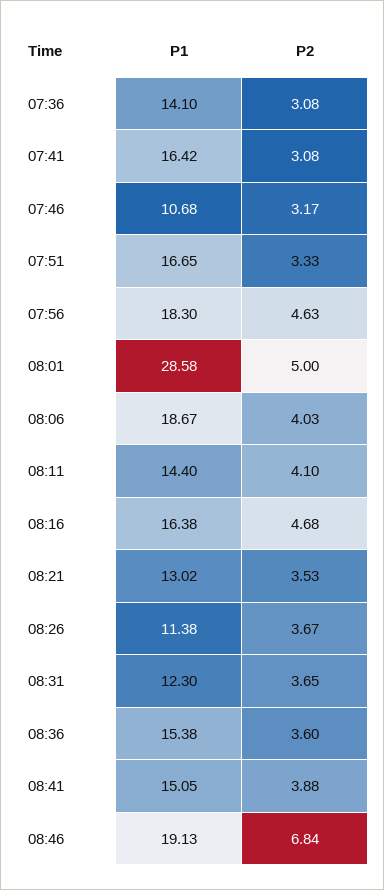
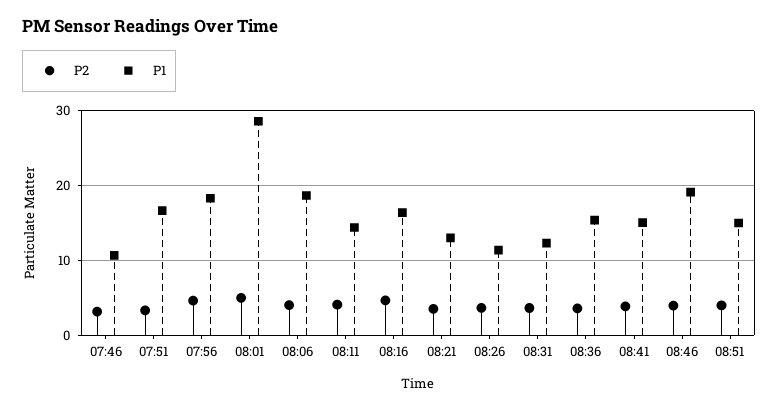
P1, 07:36: 14.1 -> none
P2, 07:36: 3.08 -> none
P1, 07:41: 16.42 -> none
P2, 07:41: 3.08 -> none
P2, 08:46: 6.84 -> 4
P2, 08:51: none -> 4
P1, 08:51: none -> 15

